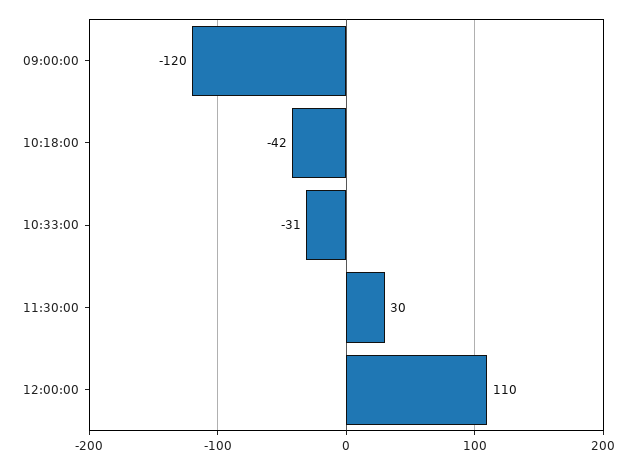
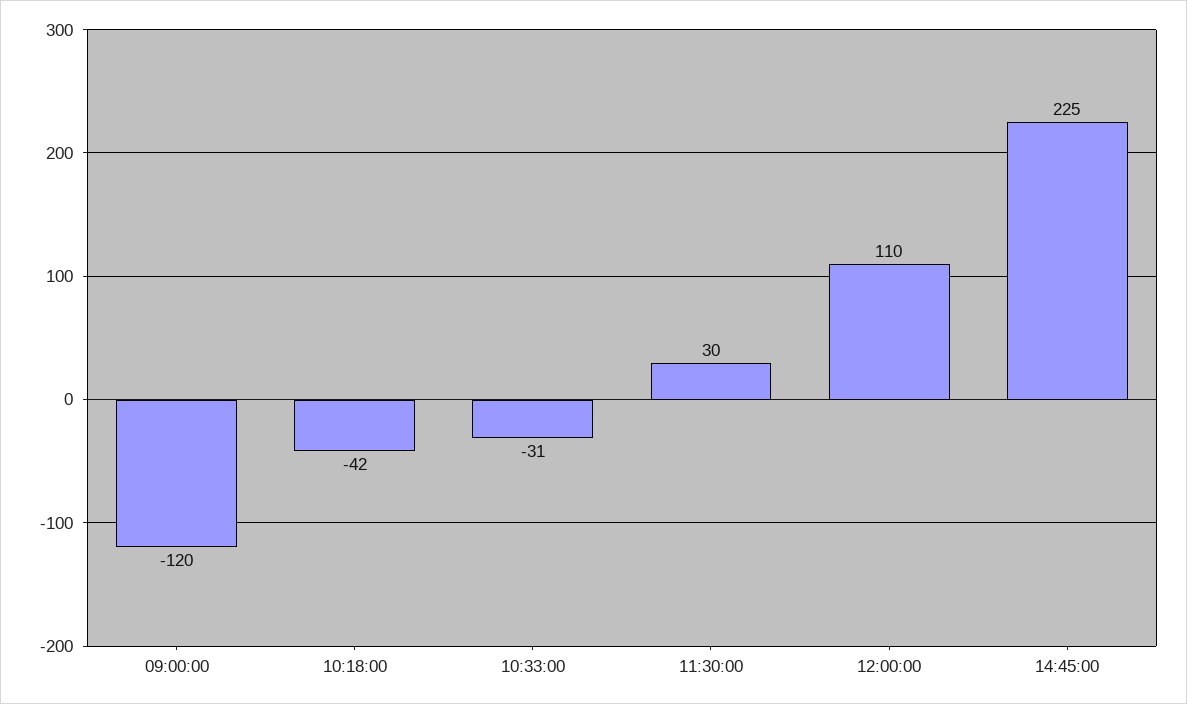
14:45:00: none -> 225

